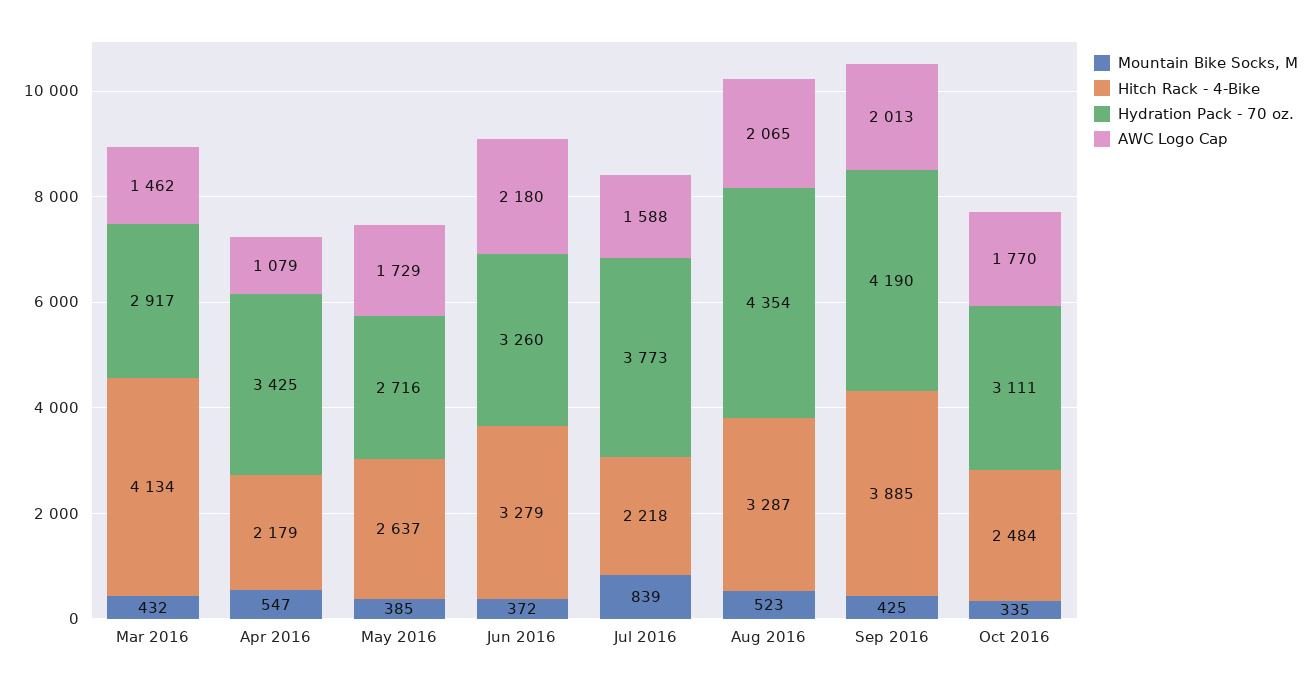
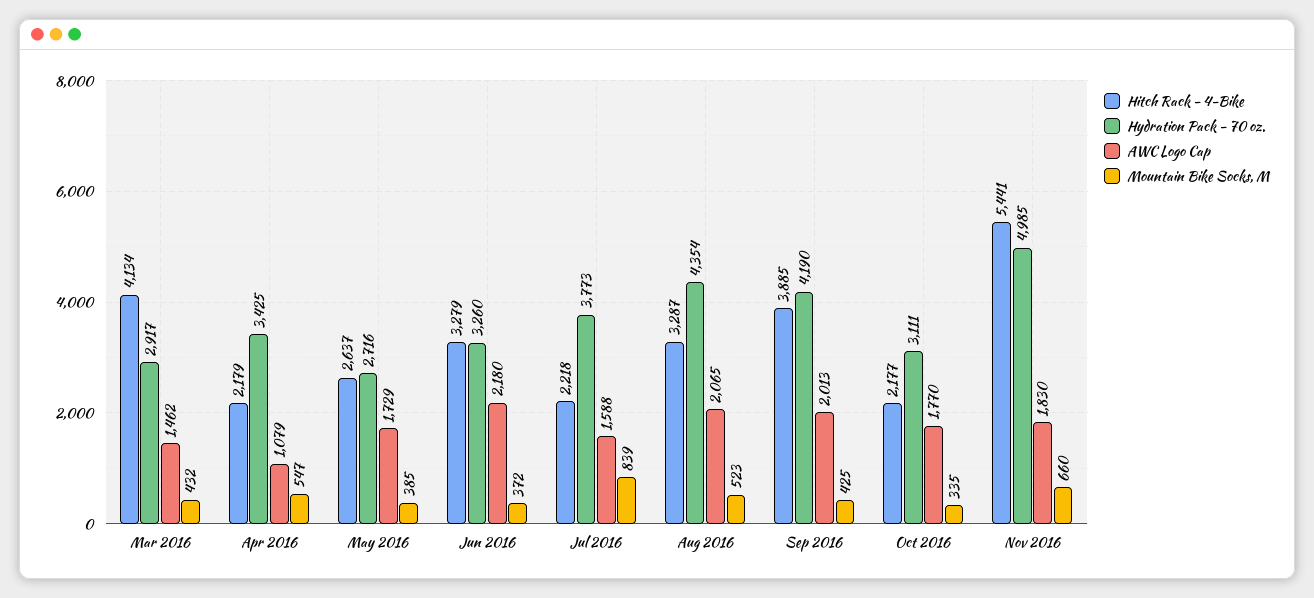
Hitch Rack - 4-Bike, Oct 2016: 2484 -> 2177
Hitch Rack - 4-Bike, Nov 2016: none -> 5441
Hydration Pack - 70 oz., Nov 2016: none -> 4985
AWC Logo Cap, Nov 2016: none -> 1830
Mountain Bike Socks, M, Nov 2016: none -> 660

